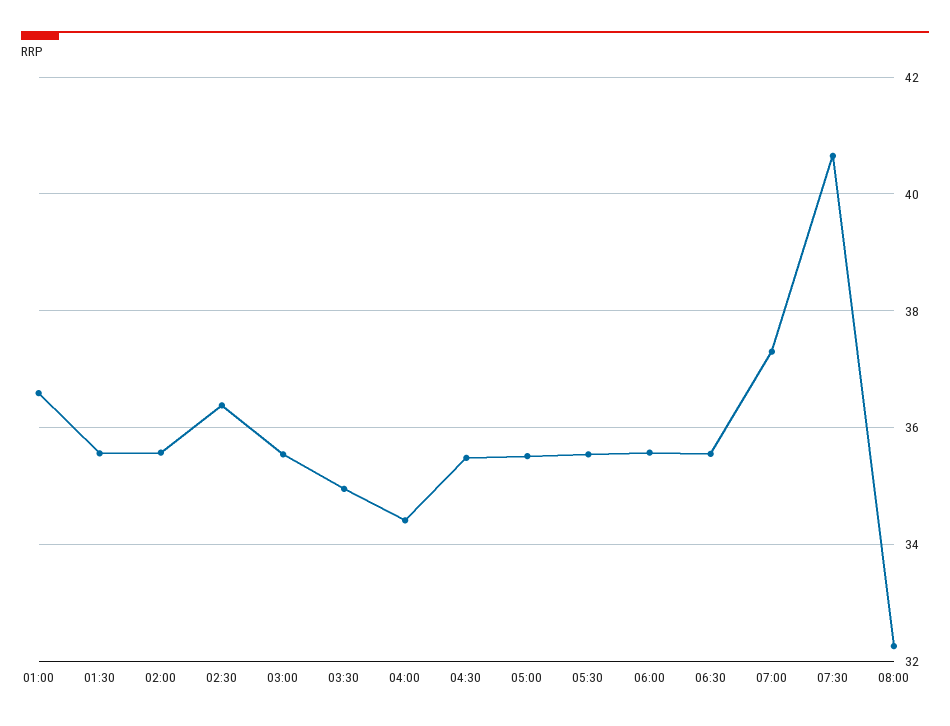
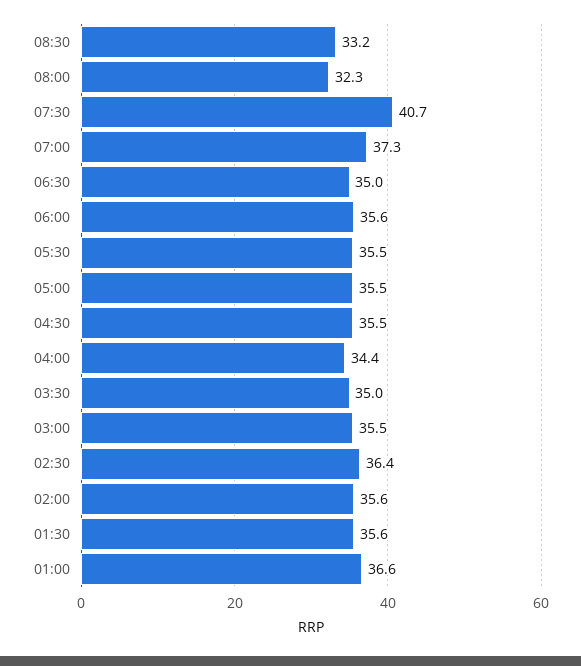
06:30: 35.6 -> 35
08:30: none -> 33.2

